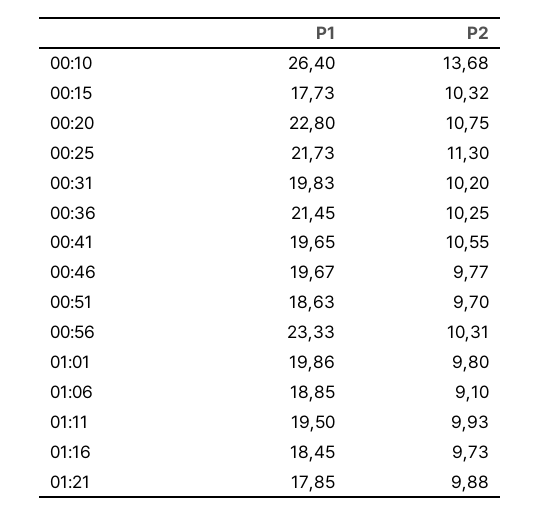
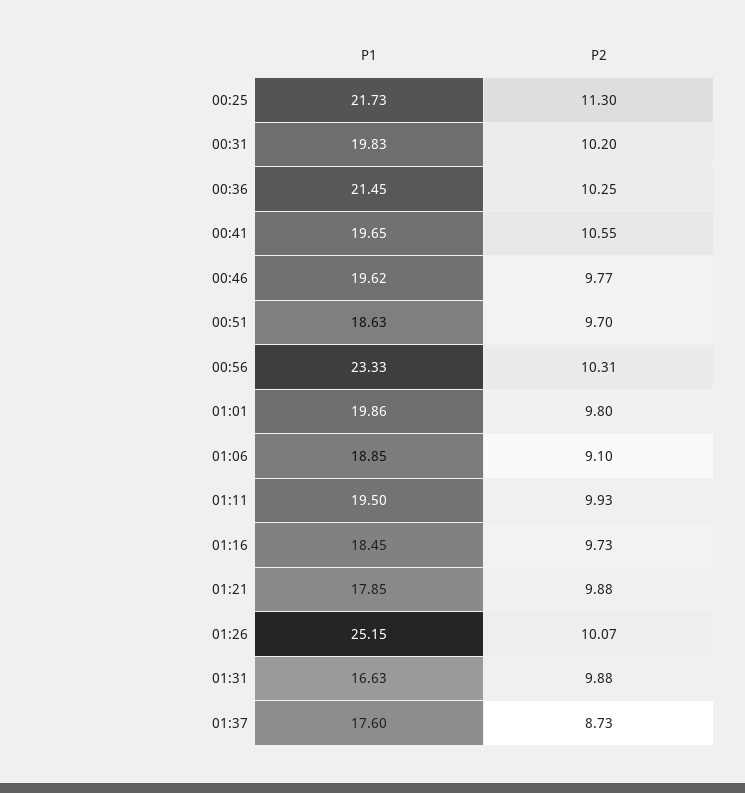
P1, 00:10: 26.4 -> none
P2, 00:10: 13.68 -> none
P1, 00:15: 17.73 -> none
P2, 00:15: 10.32 -> none
P1, 00:20: 22.8 -> none
P2, 00:20: 10.75 -> none
P1, 00:46: 19.67 -> 19.62
P1, 01:26: none -> 25.15
P2, 01:26: none -> 10.07
P1, 01:31: none -> 16.63
P2, 01:31: none -> 9.88
P1, 01:37: none -> 17.6
P2, 01:37: none -> 8.73

